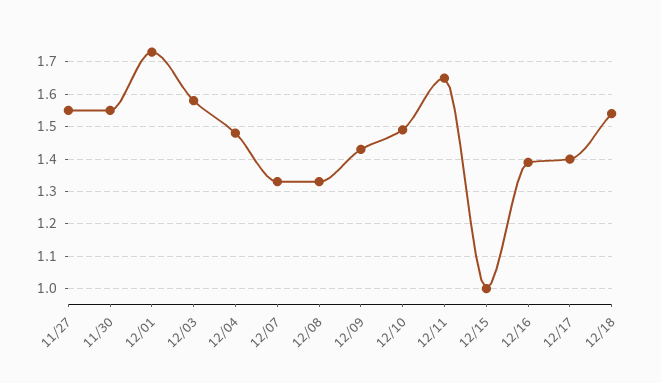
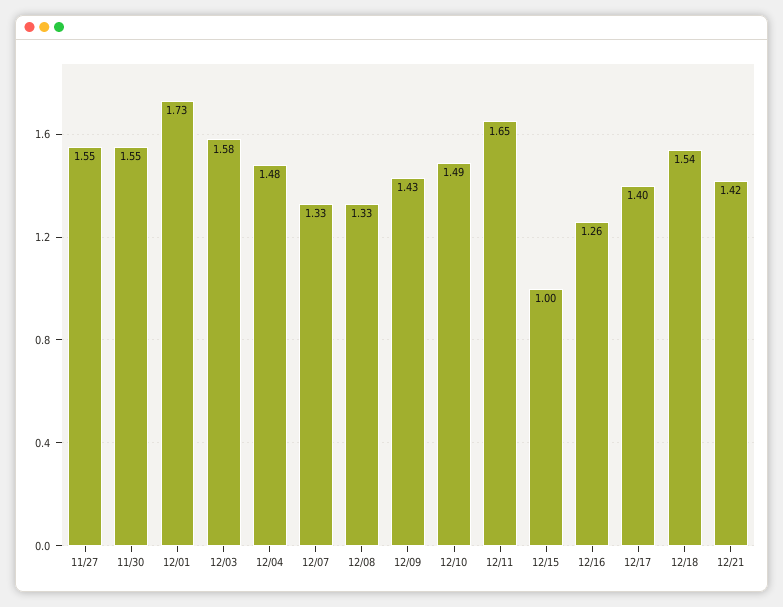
12/16: 1.4 -> 1.26
12/21: none -> 1.42

